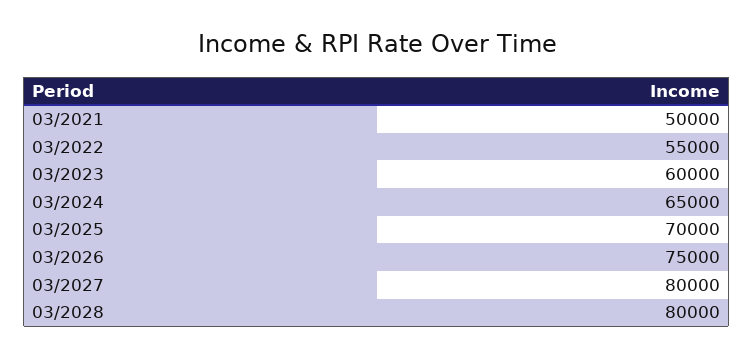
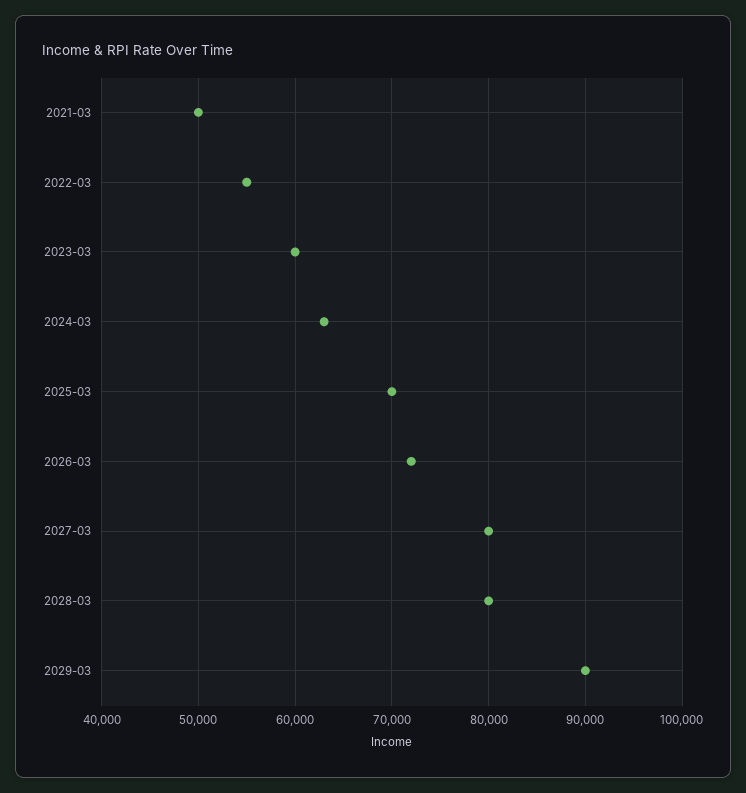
03/2024: 65000 -> 63000
03/2026: 75000 -> 72000
2029-03: none -> 90000

